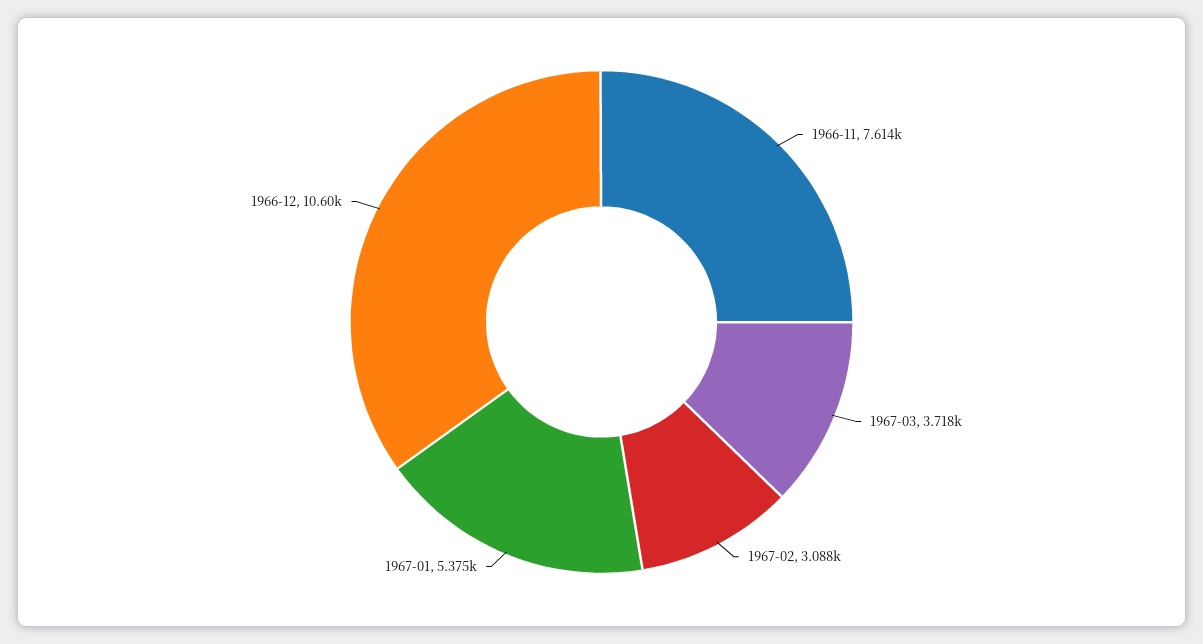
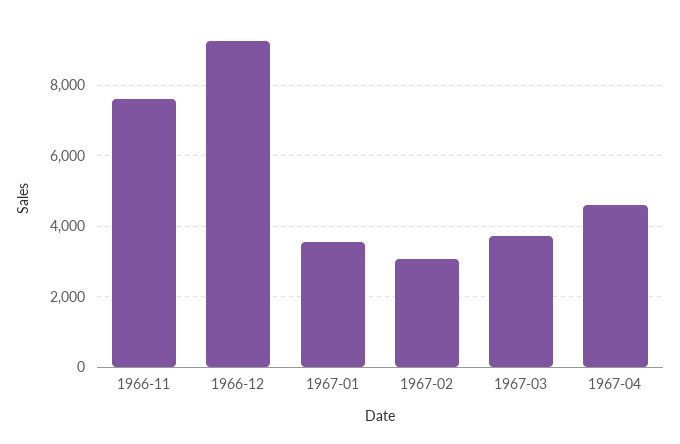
1967-01: 5375 -> 3600
1966-12: 10600 -> 9200
1967-04: none -> 4600

